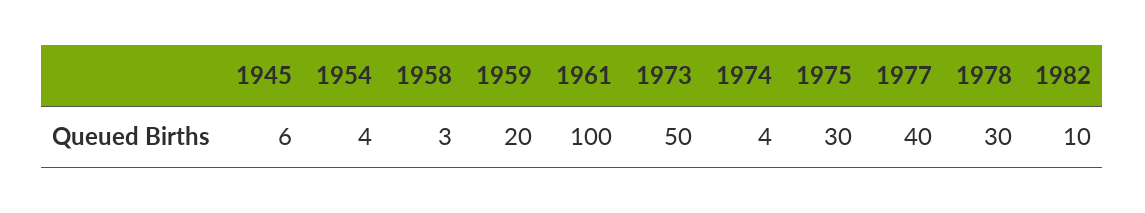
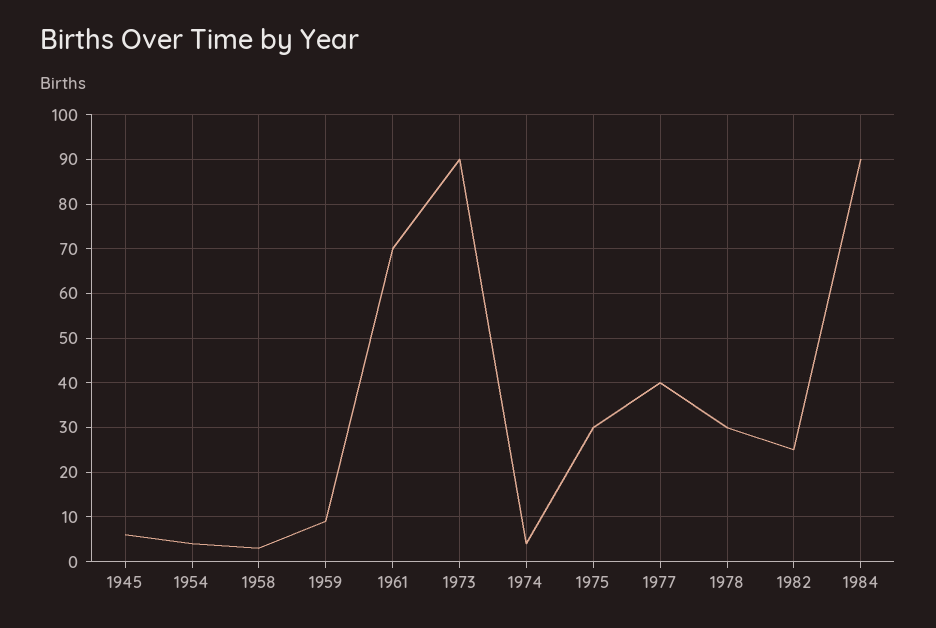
1959: 20 -> 10
1961: 100 -> 70
1973: 50 -> 90
1982: 10 -> 25
1984: none -> 90

